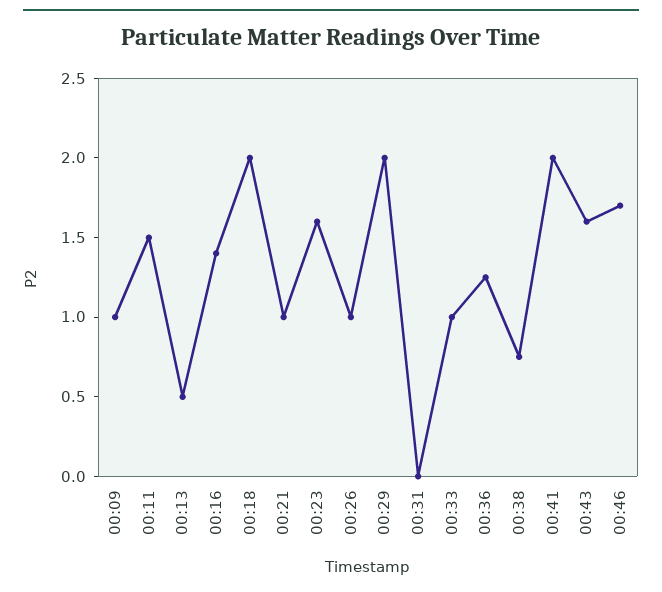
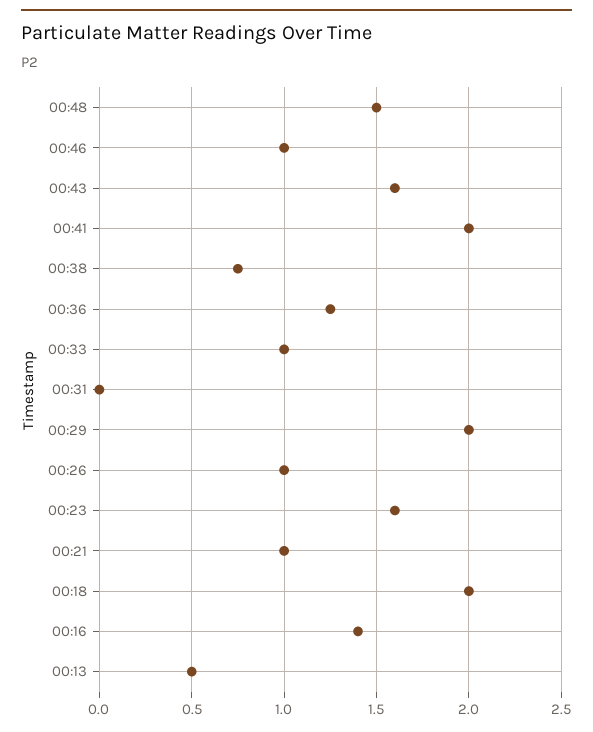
00:09: 1 -> none
00:11: 1.5 -> none
00:46: 1.7 -> 1
00:48: none -> 1.5

